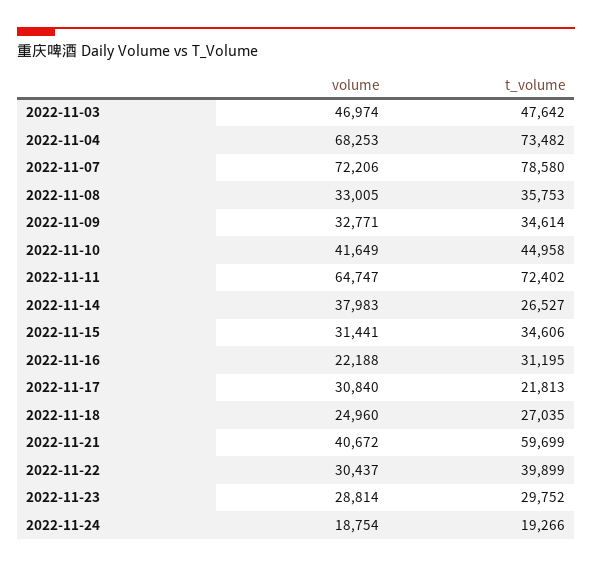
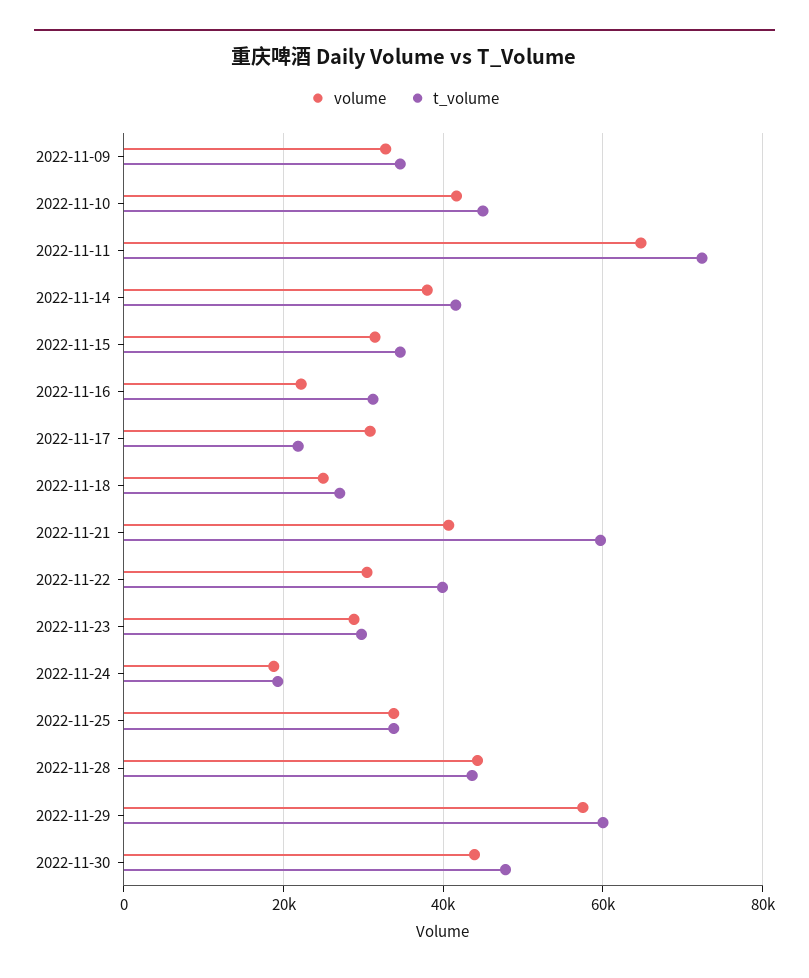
volume, 2022-11-03: 46974 -> none
t_volume, 2022-11-03: 47642 -> none
volume, 2022-11-04: 68253 -> none
t_volume, 2022-11-04: 73482 -> none
volume, 2022-11-07: 72206 -> none
t_volume, 2022-11-07: 78580 -> none
volume, 2022-11-08: 33005 -> none
t_volume, 2022-11-08: 35753 -> none
t_volume, 2022-11-14: 26527 -> 42000
volume, 2022-11-25: none -> 34000
t_volume, 2022-11-25: none -> 34000
volume, 2022-11-28: none -> 44000
t_volume, 2022-11-28: none -> 44000
volume, 2022-11-29: none -> 58000
t_volume, 2022-11-29: none -> 60000
volume, 2022-11-30: none -> 44000
t_volume, 2022-11-30: none -> 48000

